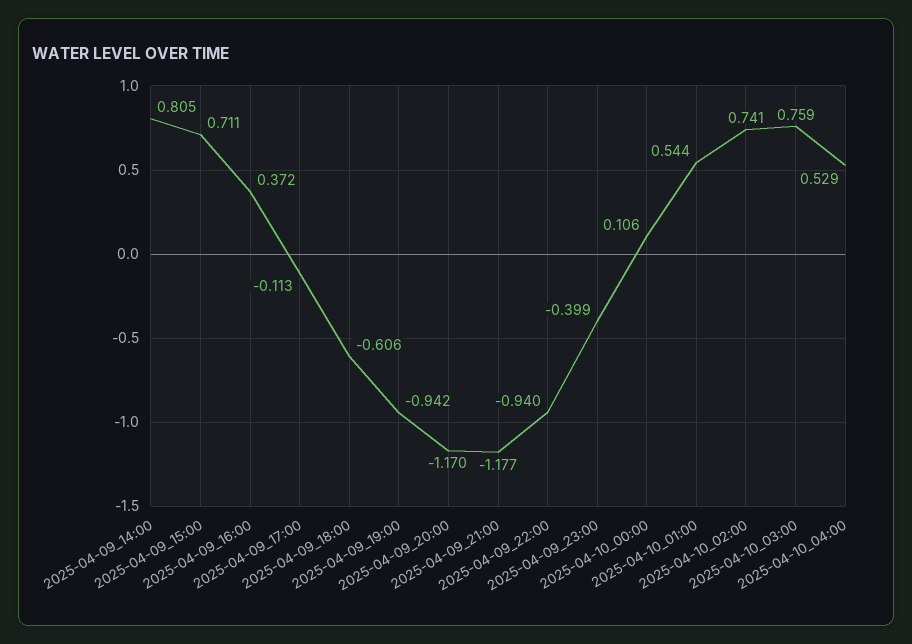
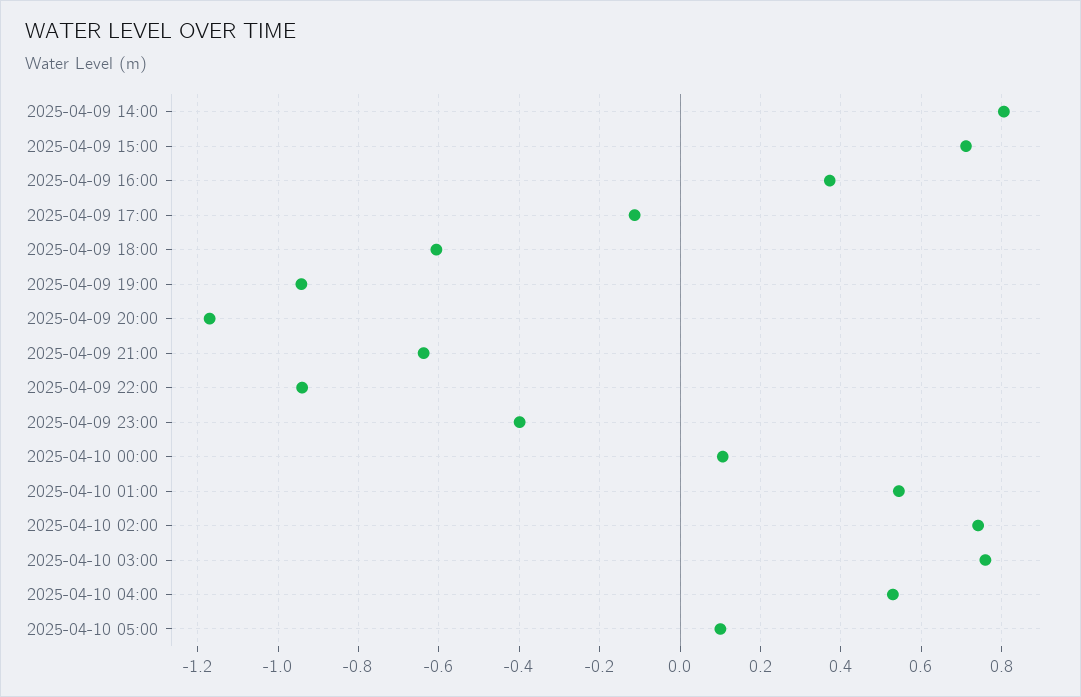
2025-04-09_21:00: -1.177 -> -0.64
2025-04-10 05:00: none -> 0.1

